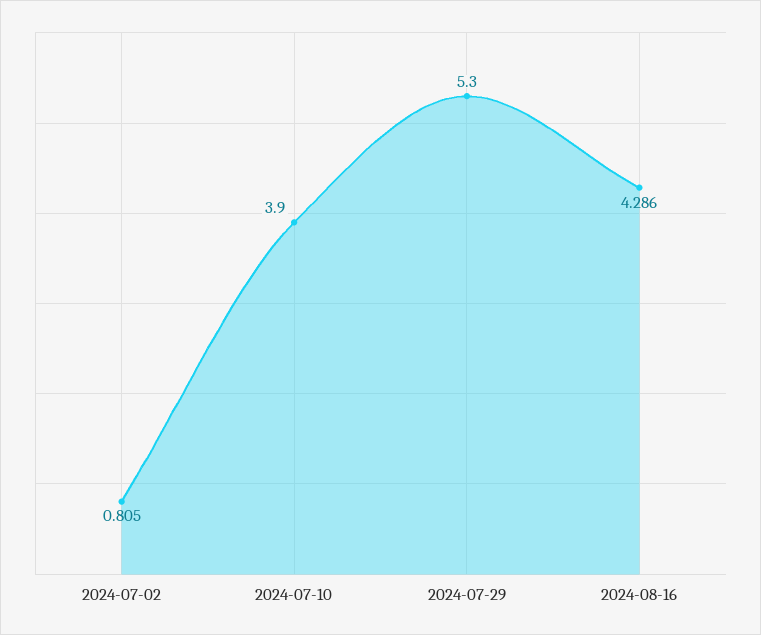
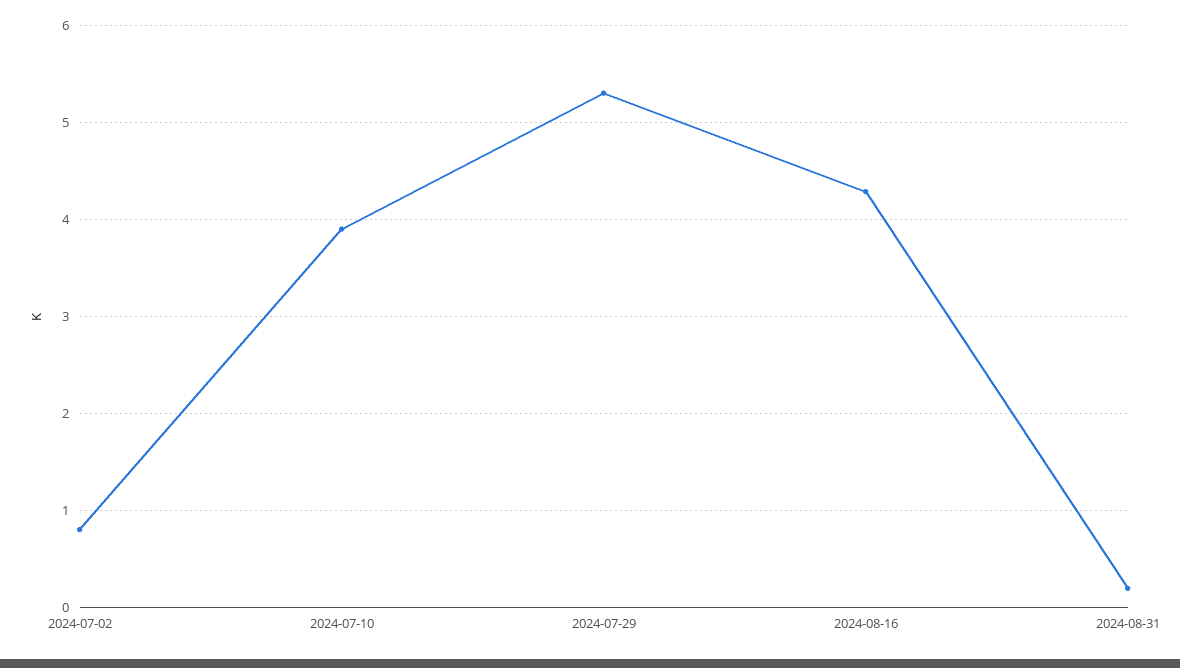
2024-08-31: none -> 0.2

